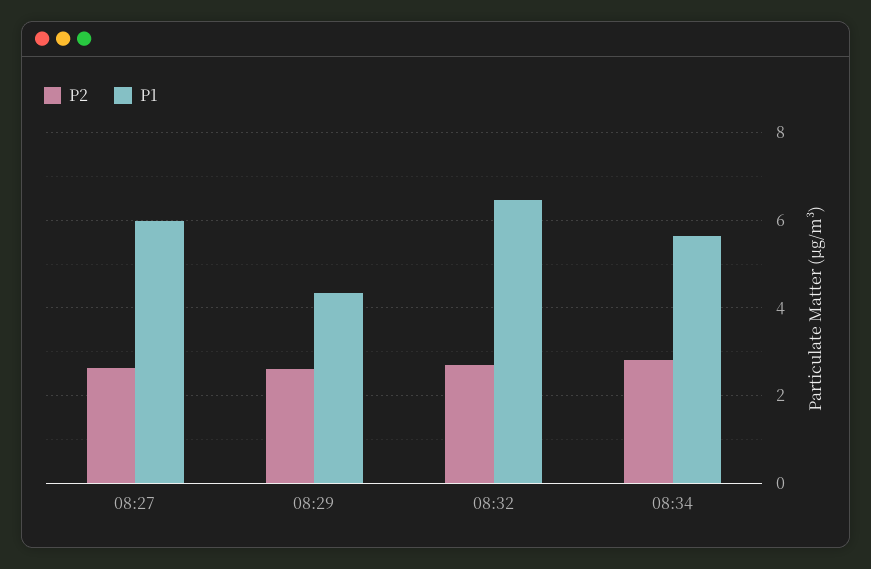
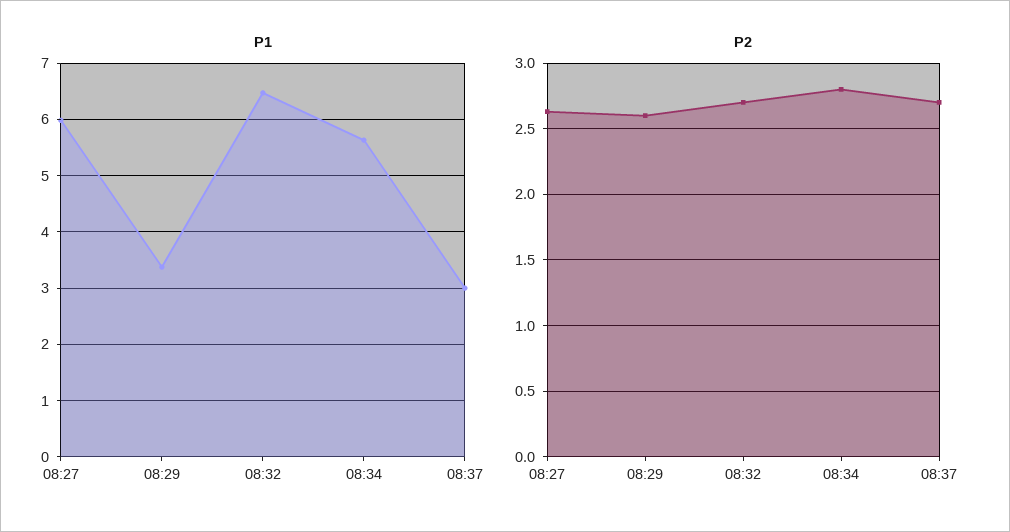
P1, 08:29: 4.4 -> 3.4
P1, 08:37: none -> 3
P2, 08:37: none -> 2.7

